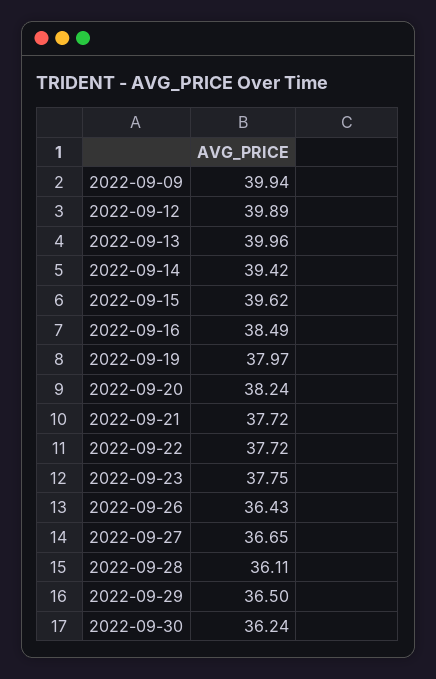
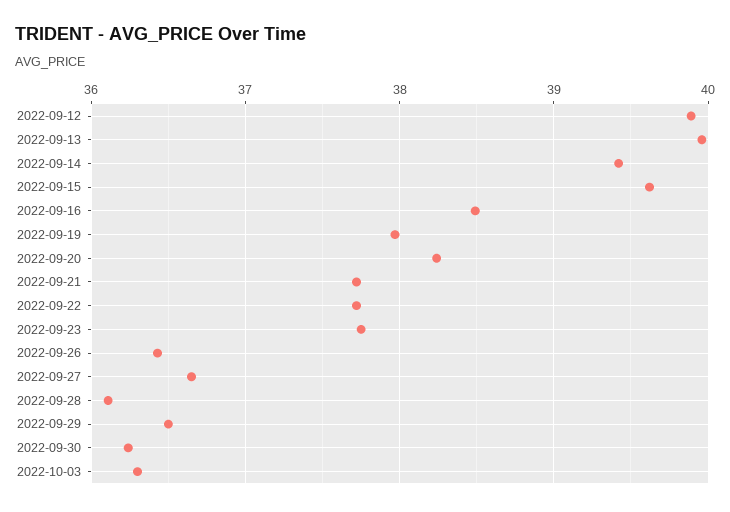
2022-09-09: 39.94 -> none
2022-10-03: none -> 36.3

